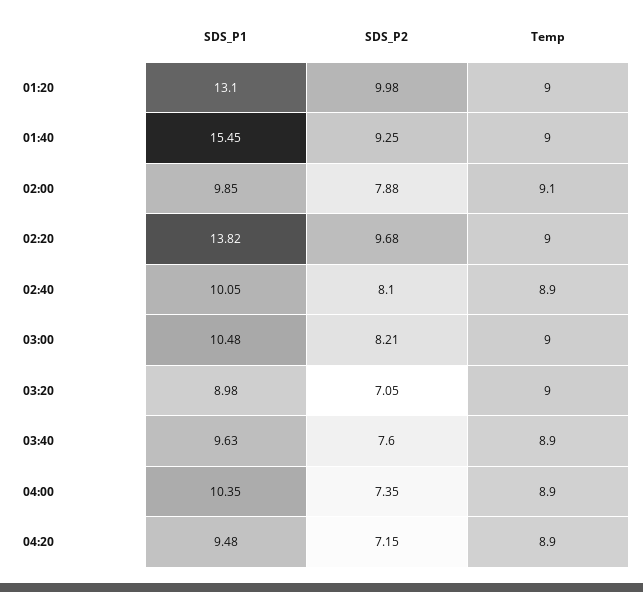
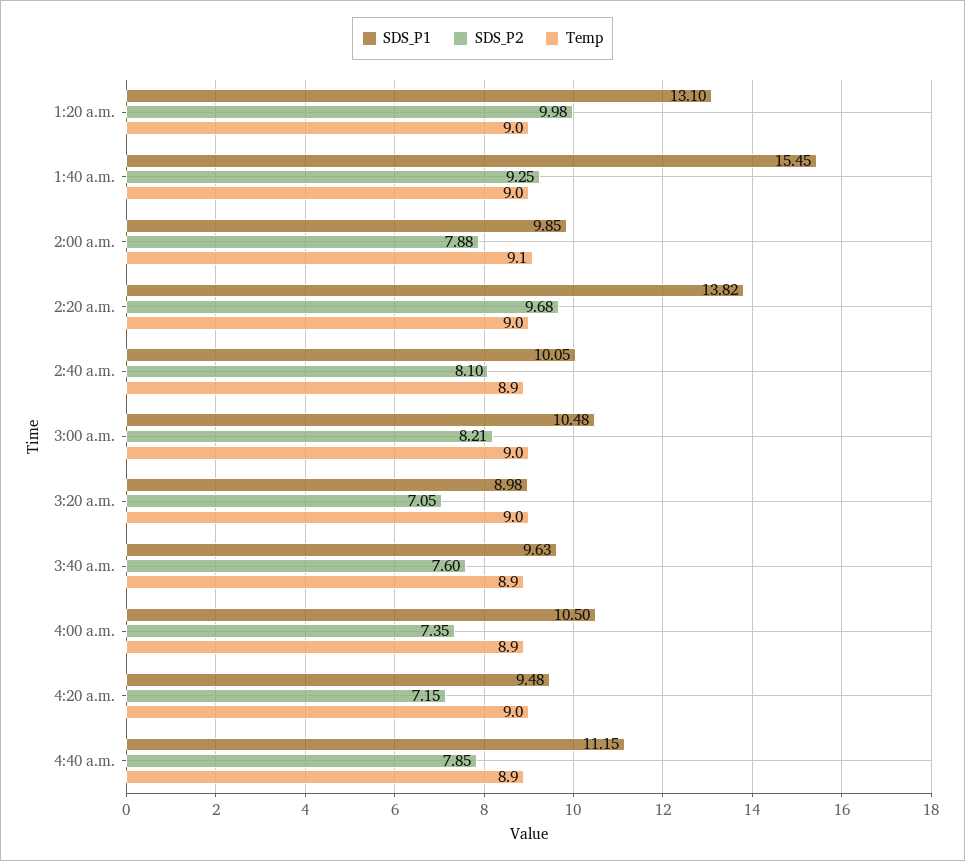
SDS_P1, 04:00: 10.35 -> 10.5
Temp, 04:20: 8.9 -> 9
SDS_P1, 4:40 a.m.: none -> 11.15
SDS_P2, 4:40 a.m.: none -> 7.85
Temp, 4:40 a.m.: none -> 8.9

